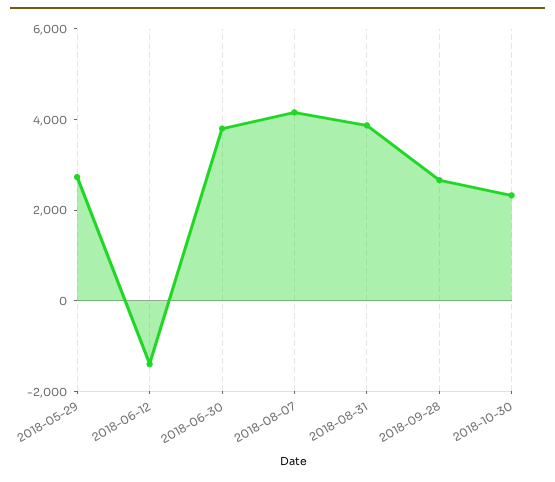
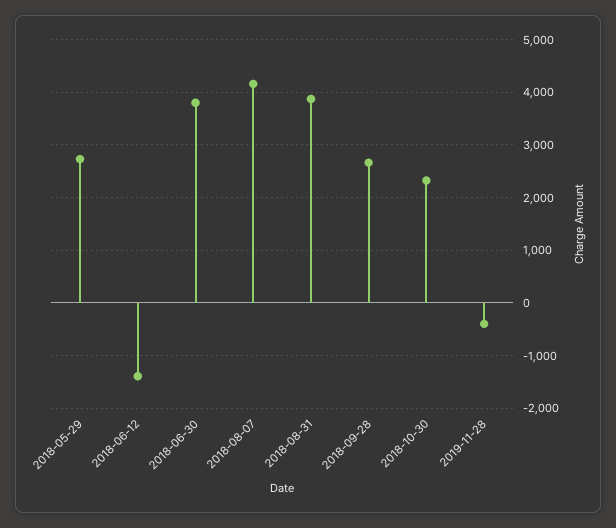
2019-11-28: none -> -400

